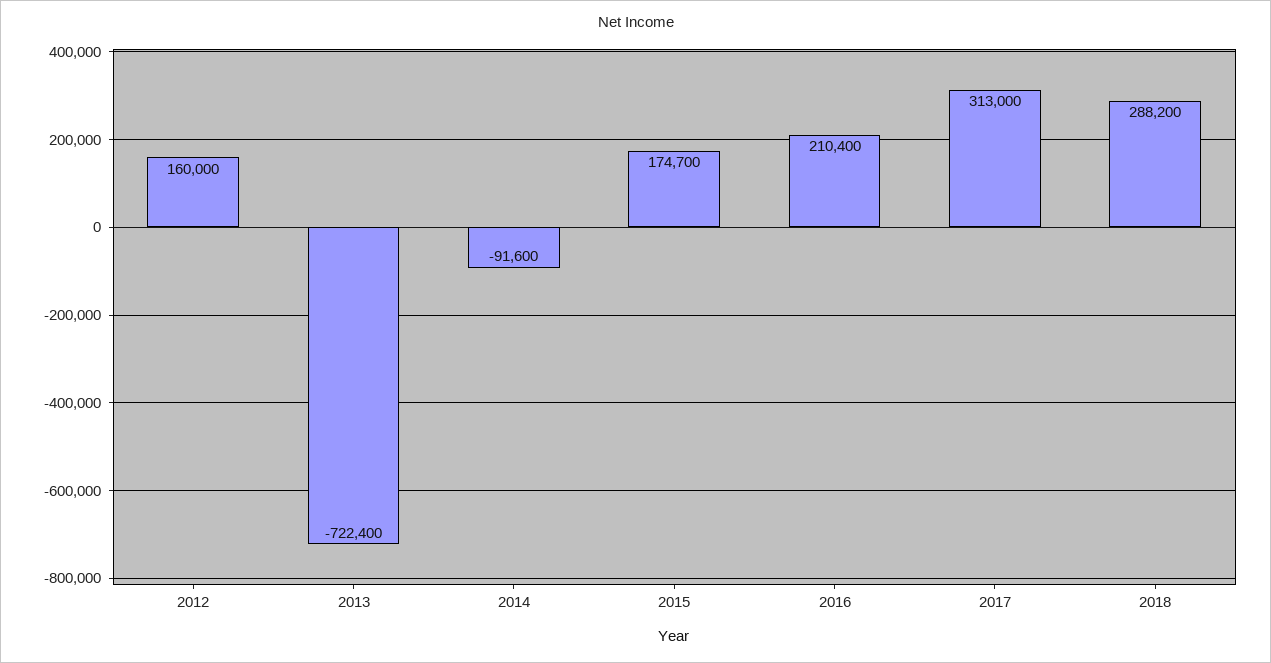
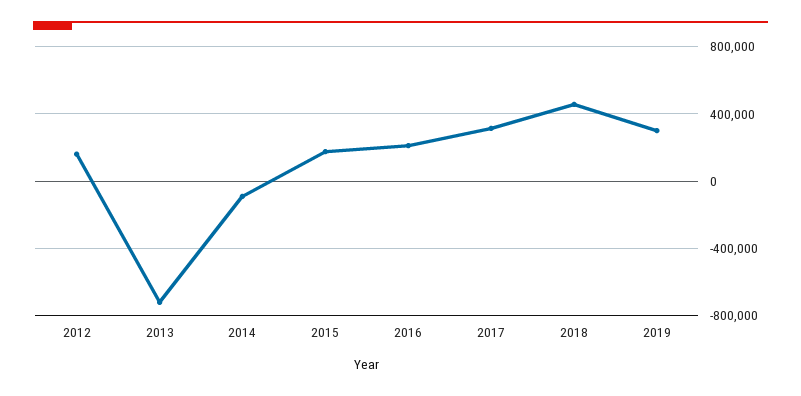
2018: 288200 -> 450000
2019: none -> 300000

